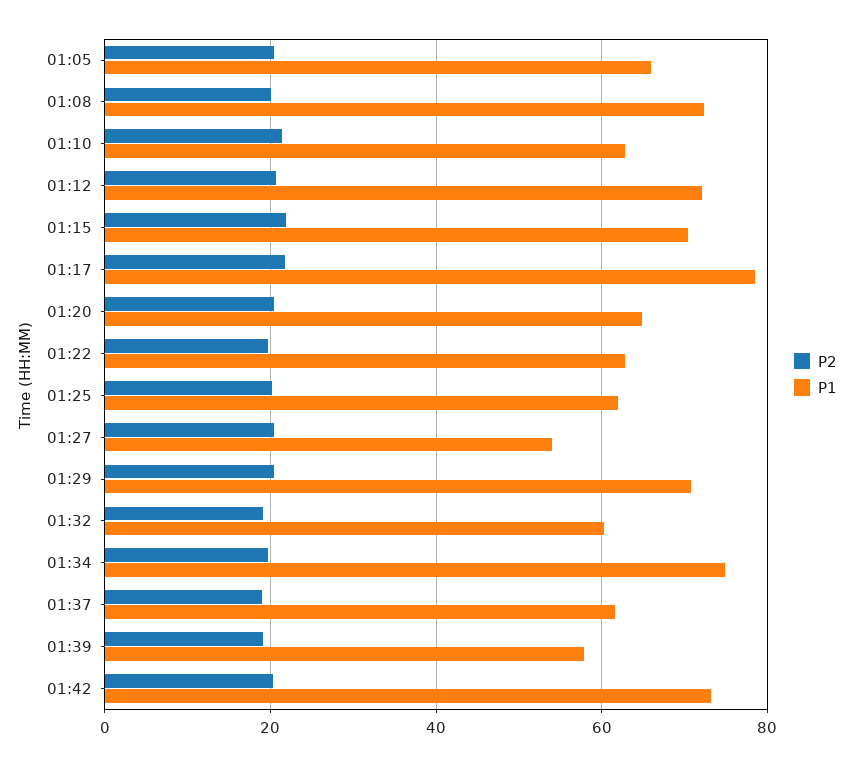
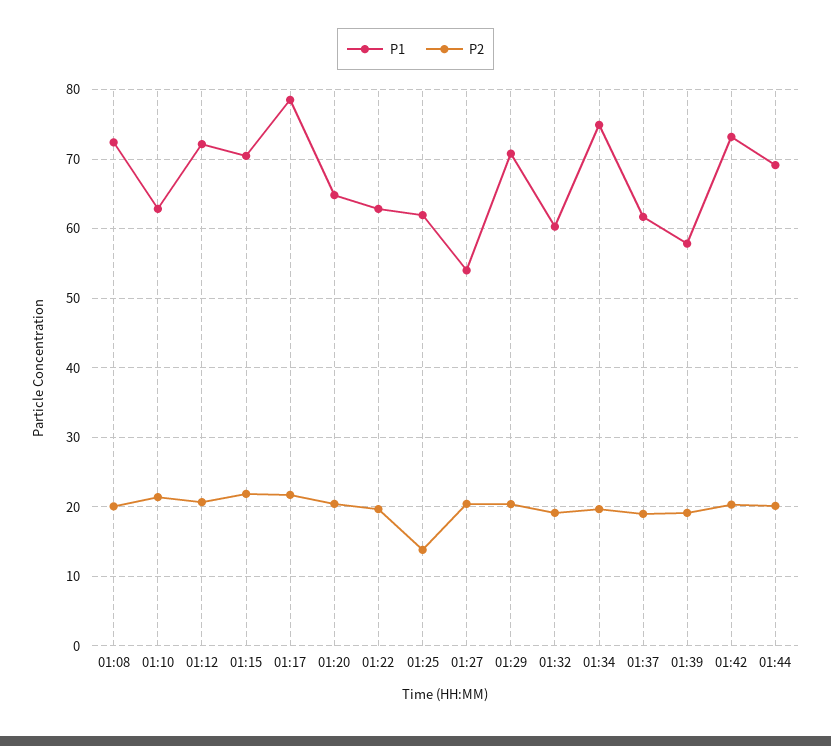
P2, 01:05: 20 -> none
P1, 01:05: 66 -> none
P2, 01:25: 20 -> 14
P1, 01:44: none -> 69
P2, 01:44: none -> 20

